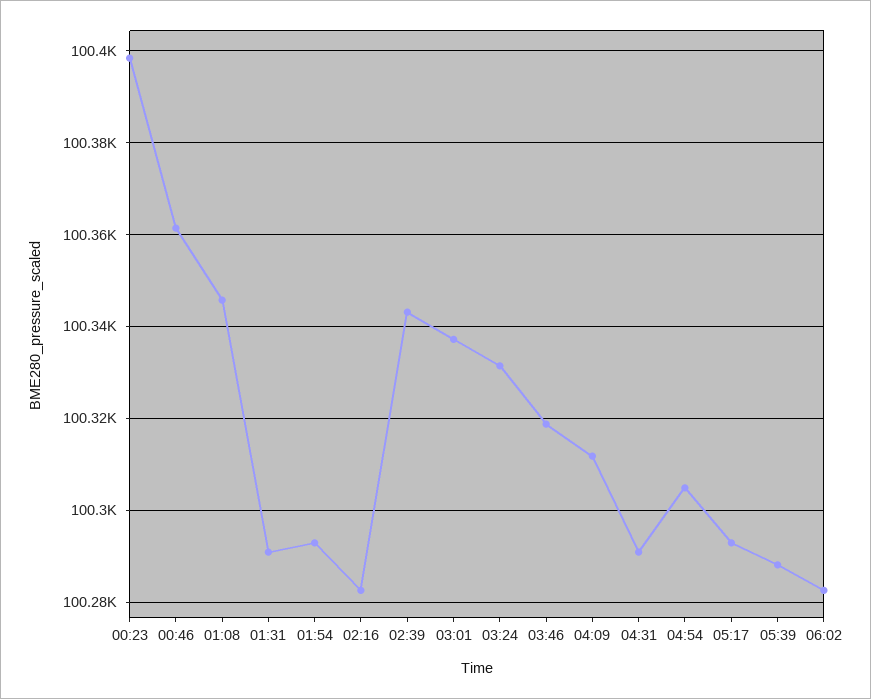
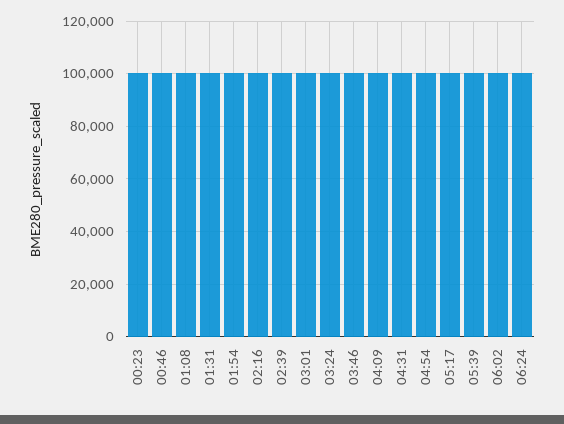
06:24: none -> 100000

